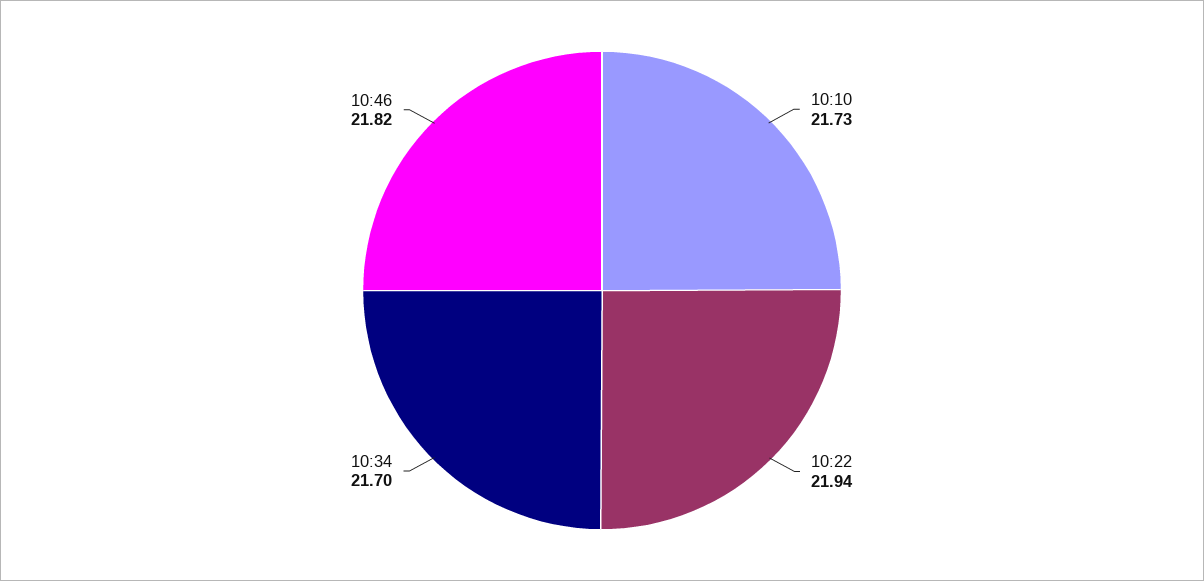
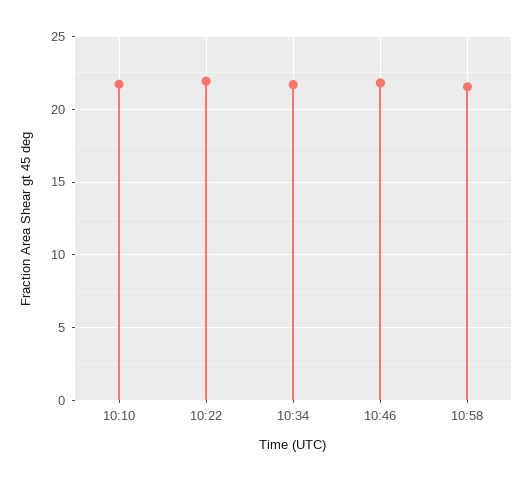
10:58: none -> 21.5

